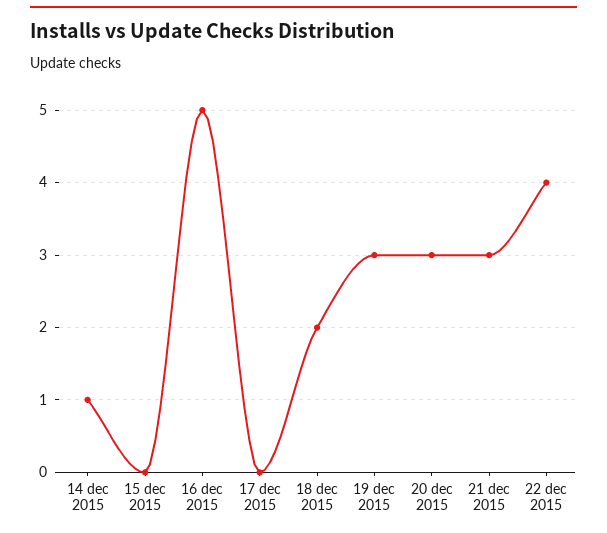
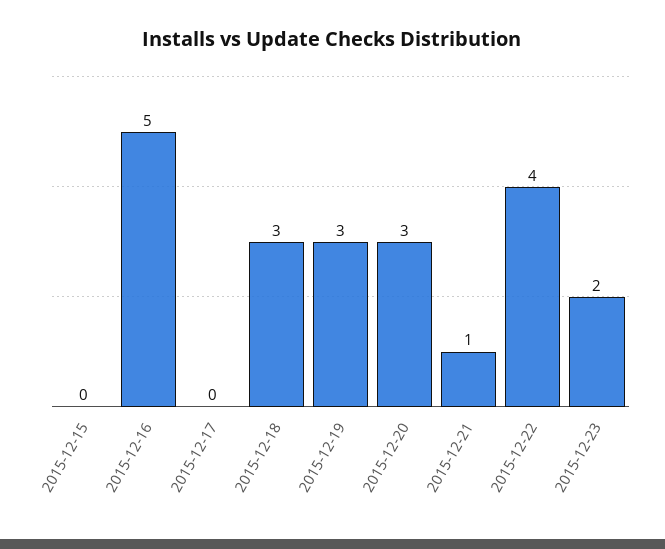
14 dec 2015: 1 -> none
18 dec 2015: 2 -> 3
21 dec 2015: 3 -> 1
2015-12-23: none -> 2

